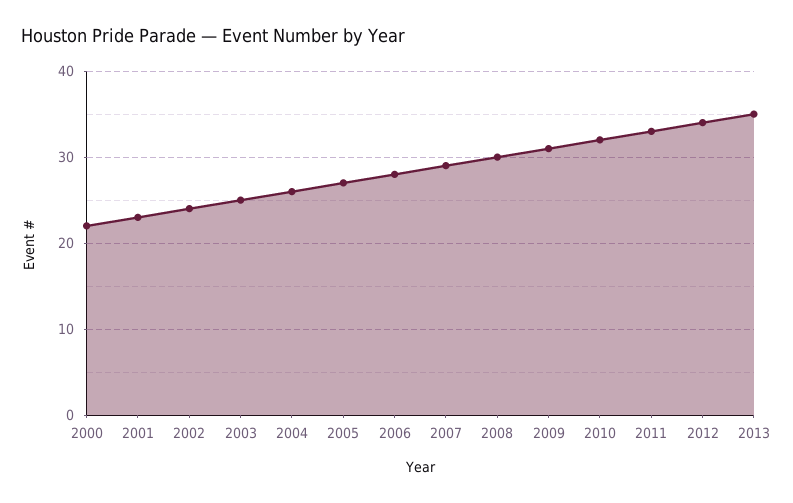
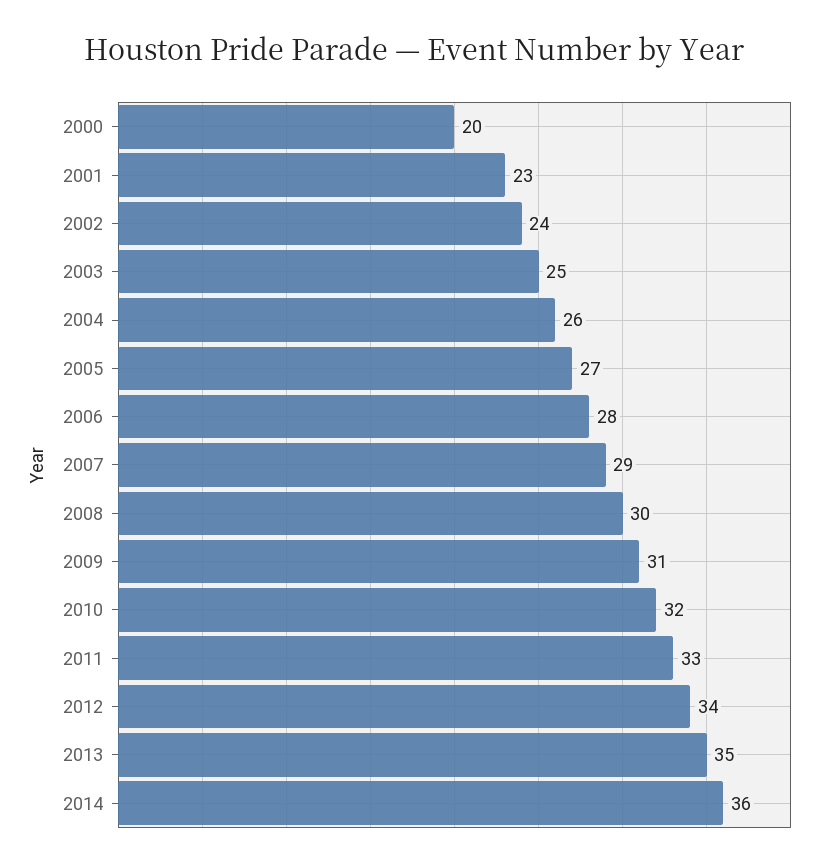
2000: 22 -> 20
2014: none -> 36

